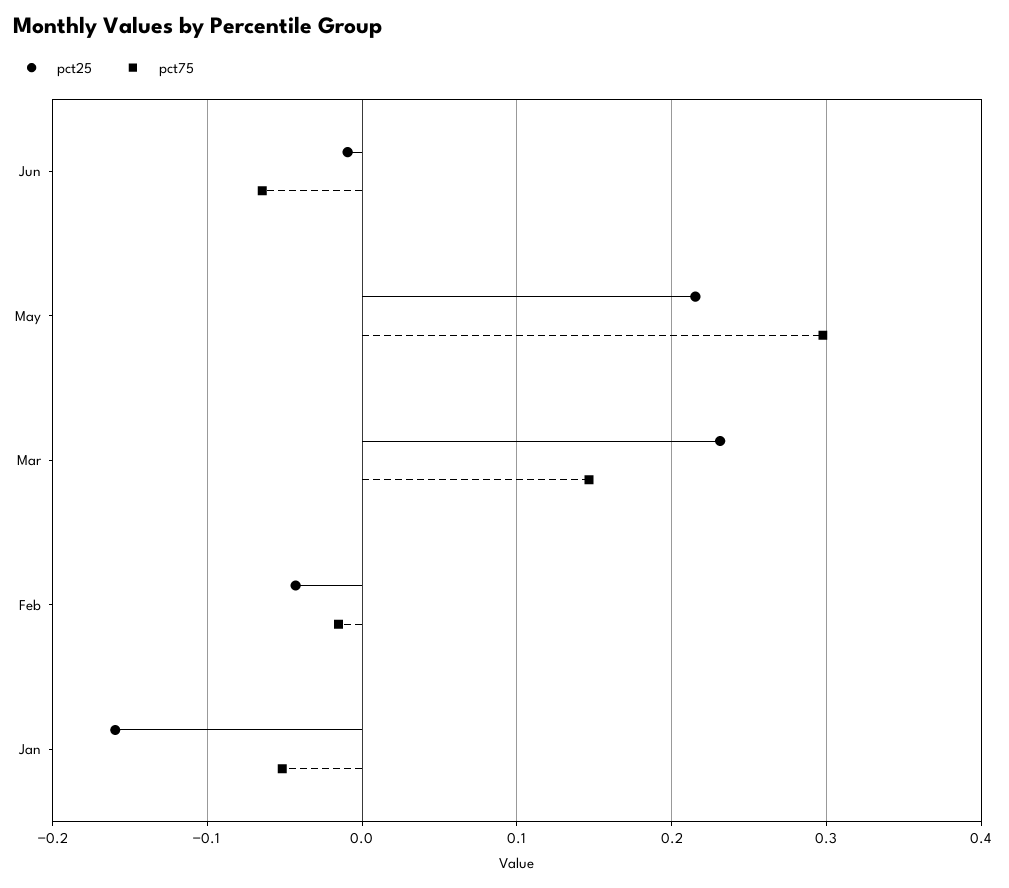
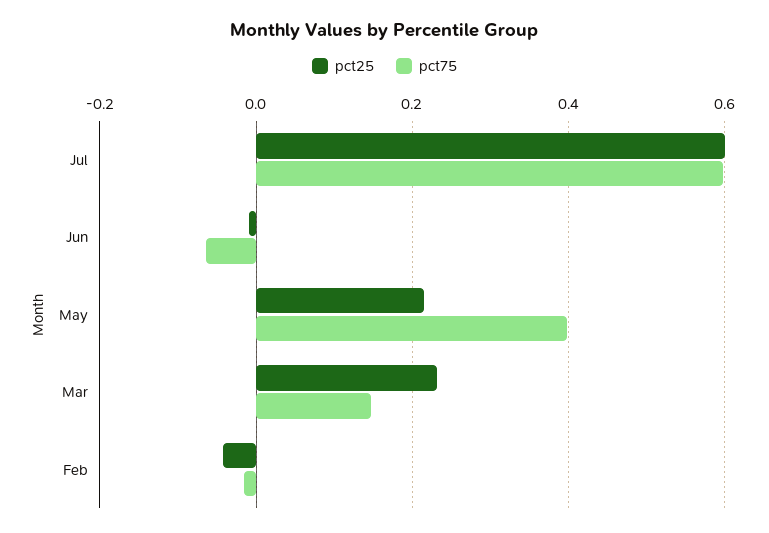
pct75, May: 0.3 -> 0.4
pct25, Jan: -0.16 -> none
pct75, Jan: -0.05 -> none
pct25, Jul: none -> 0.6
pct75, Jul: none -> 0.6

